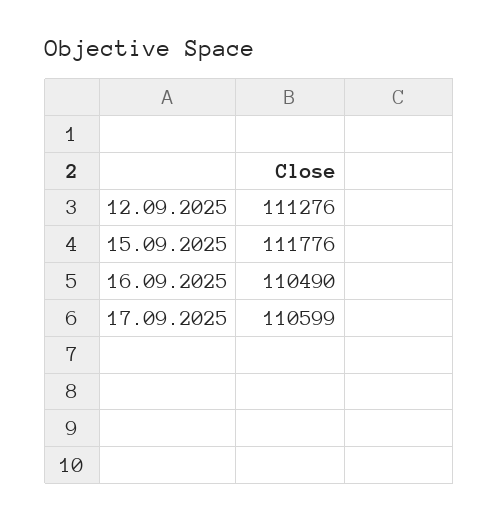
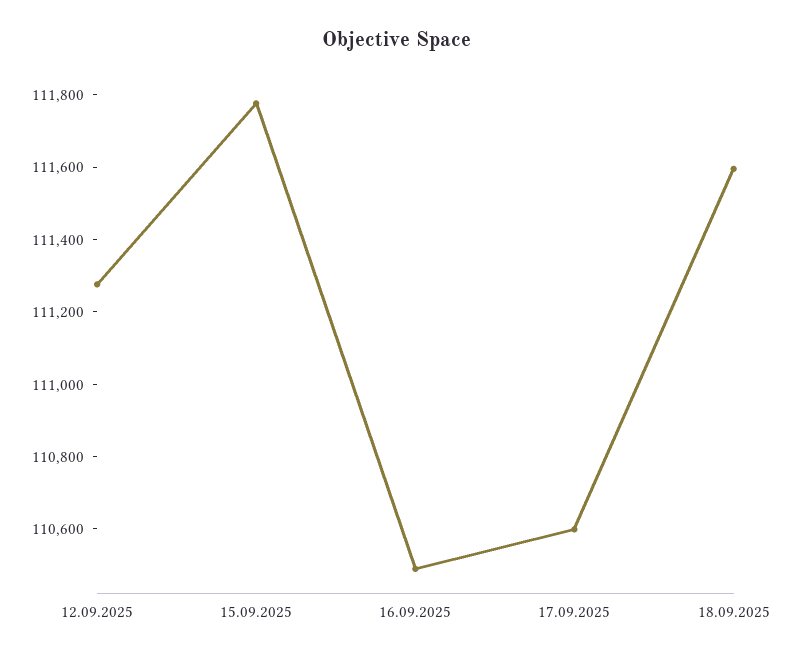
18.09.2025: none -> 111600

